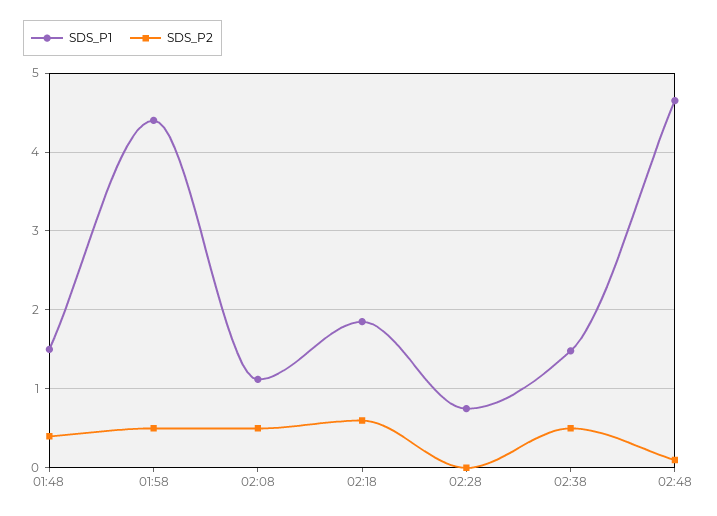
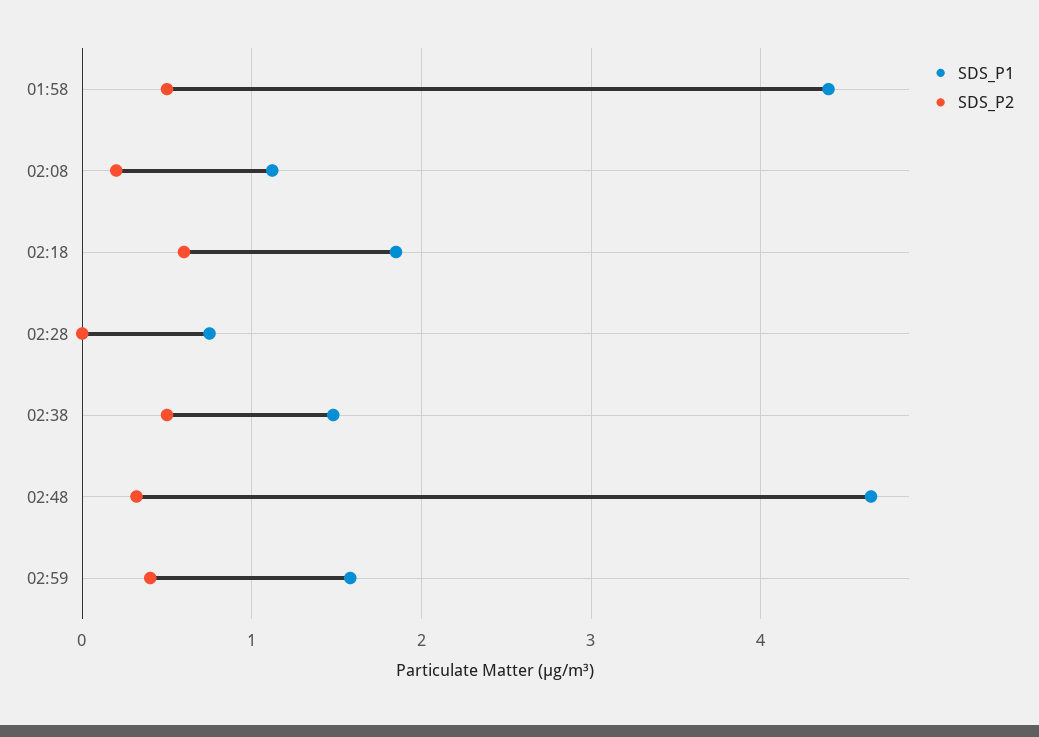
SDS_P1, 01:48: 1.5 -> none
SDS_P2, 01:48: 0.4 -> none
SDS_P2, 02:08: 0.5 -> 0.2
SDS_P2, 02:48: 0.1 -> 0.3
SDS_P1, 02:59: none -> 1.6
SDS_P2, 02:59: none -> 0.4

